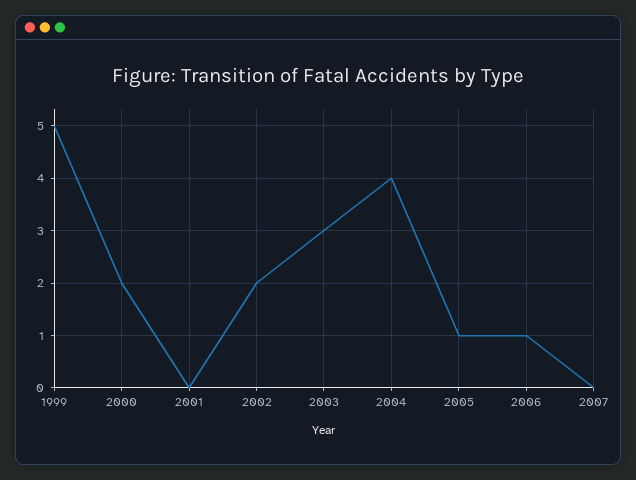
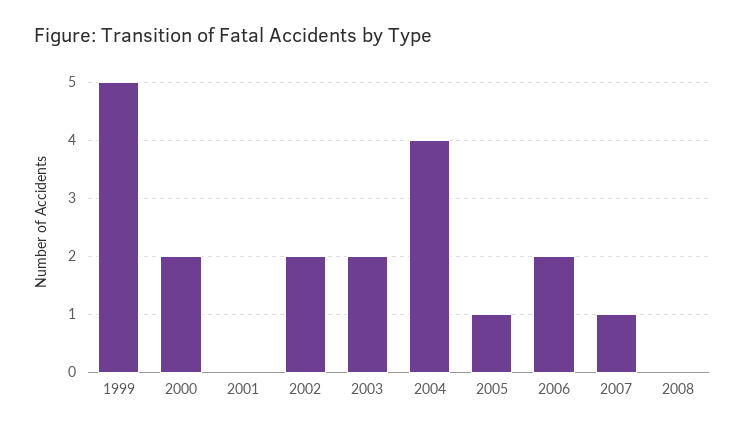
2003: 3 -> 2
2006: 1 -> 2
2007: 0 -> 1
2008: none -> 0

